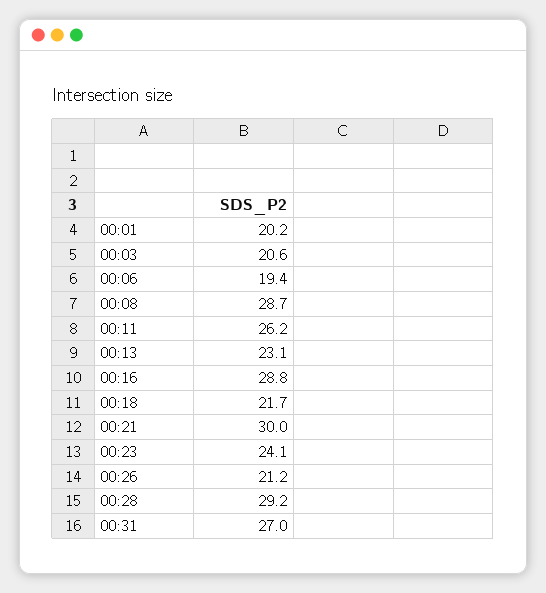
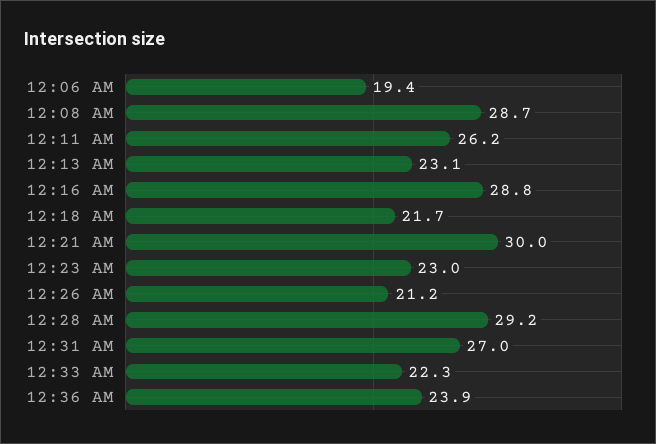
00:01: 20.2 -> none
00:03: 20.6 -> none
00:23: 24.1 -> 23
12:33 AM: none -> 22.3
12:36 AM: none -> 23.9

